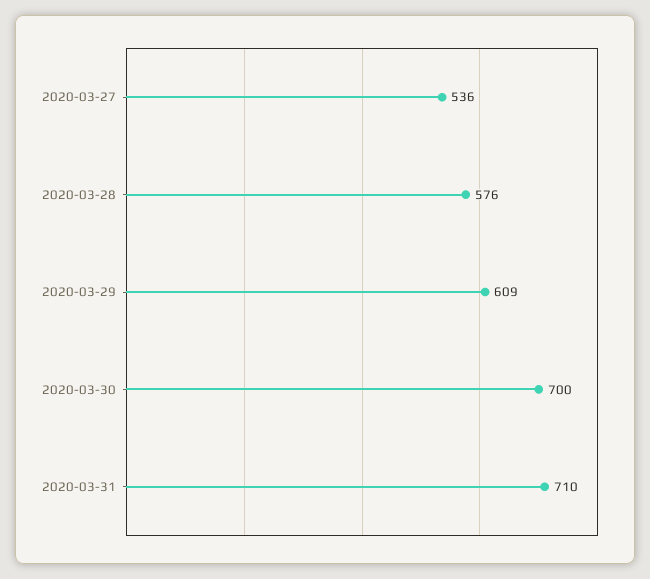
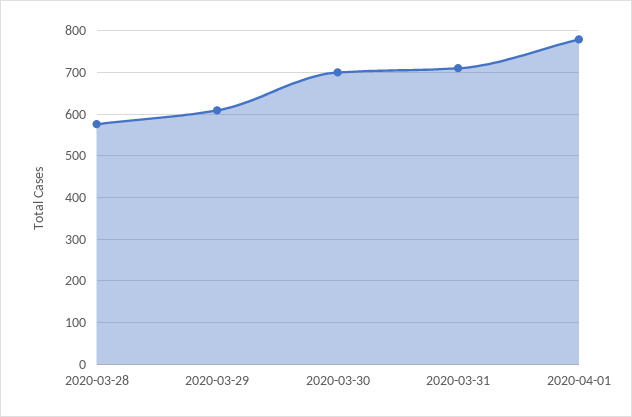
2020-03-27: 536 -> none
2020-04-01: none -> 780

